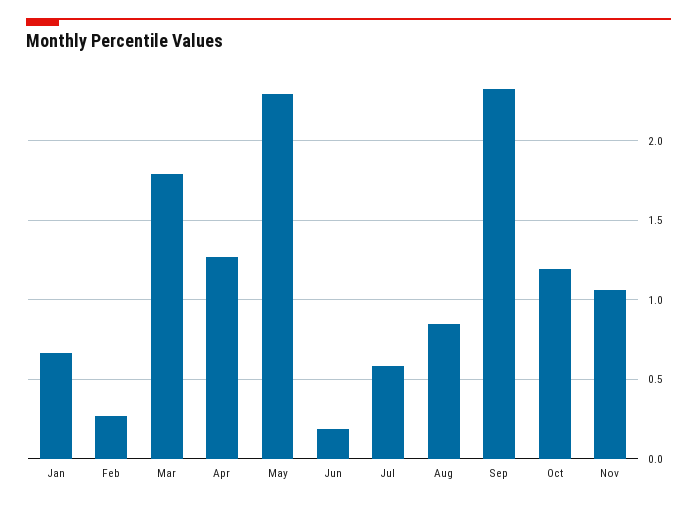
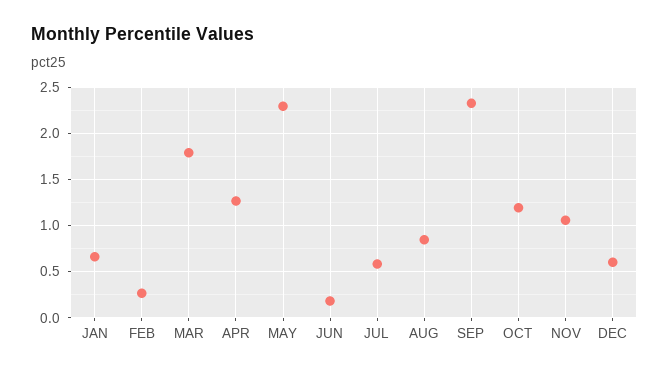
DEC: none -> 0.6

